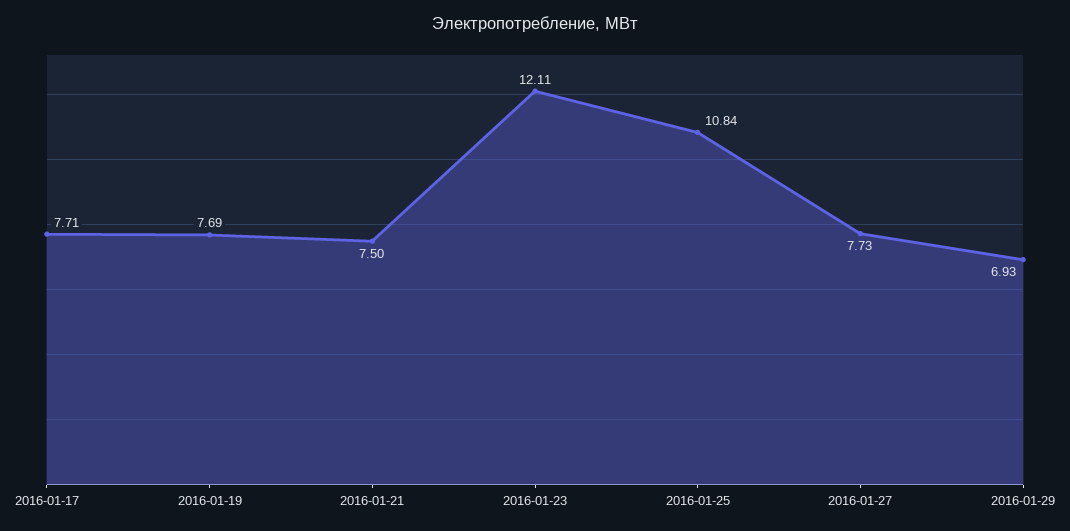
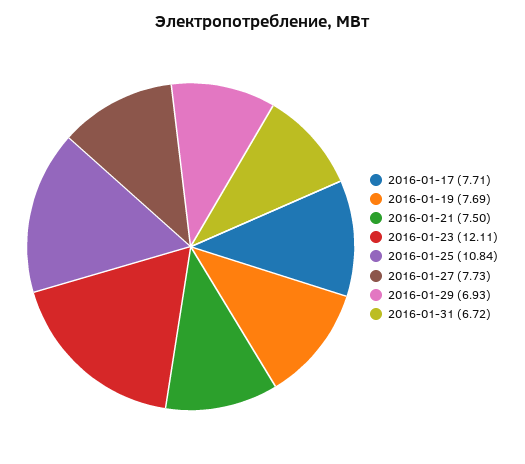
2016-01-31: none -> 6.72

